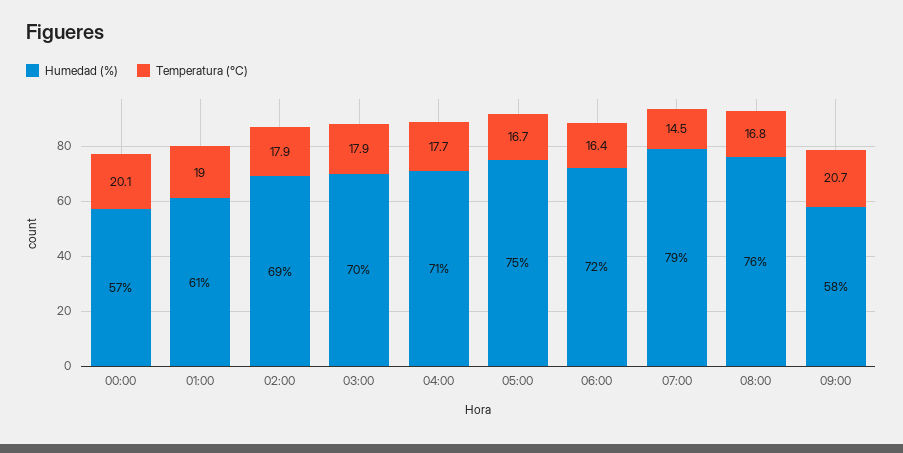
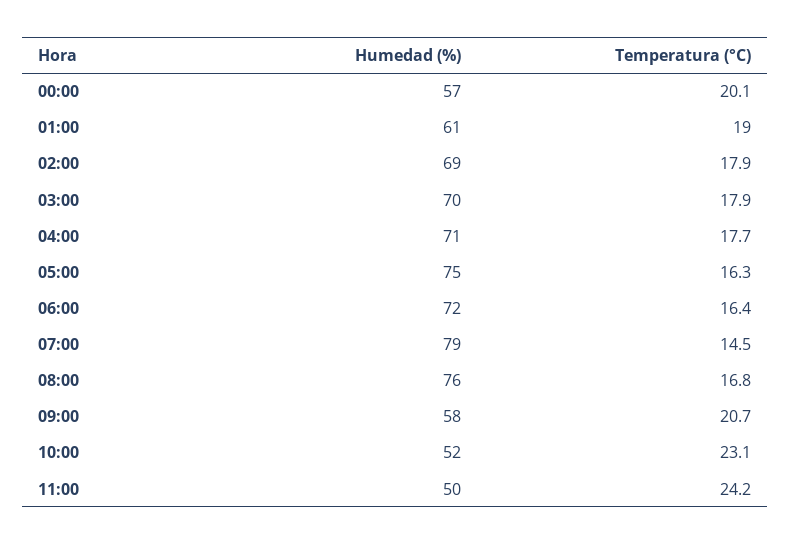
Temperatura (°C), 05:00: 16.7 -> 16.3
Humedad (%), 10:00: none -> 52
Temperatura (°C), 10:00: none -> 23.1
Humedad (%), 11:00: none -> 50
Temperatura (°C), 11:00: none -> 24.2

